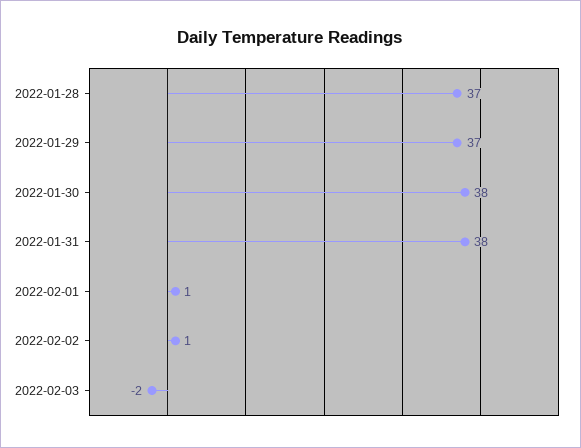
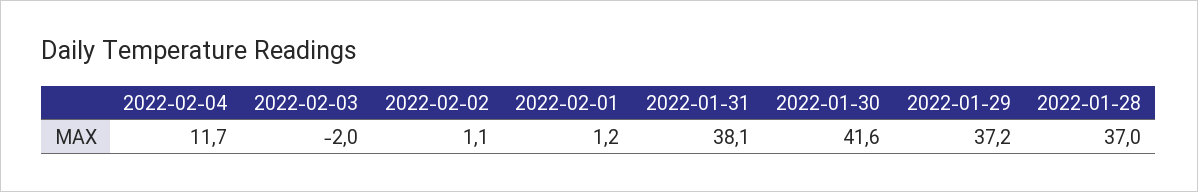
2022-01-30: 38 -> 41.6
2022-02-04: none -> 11.7

